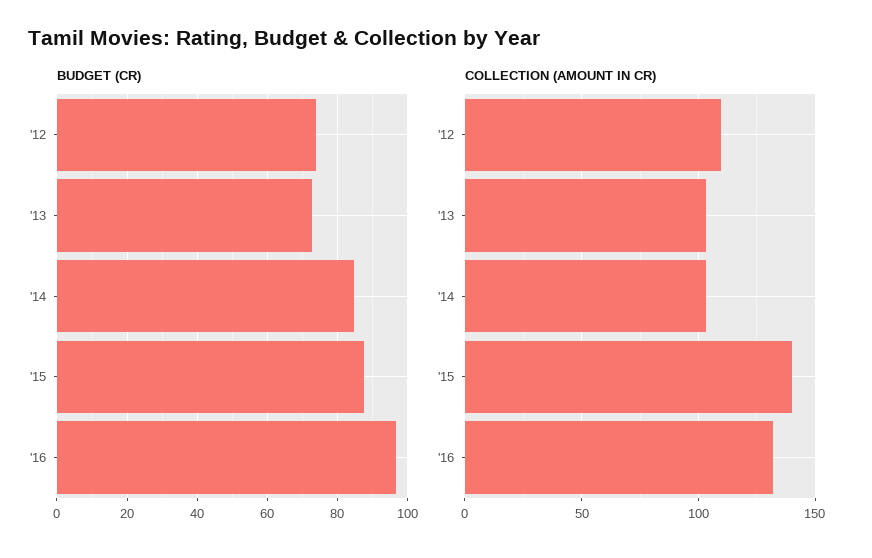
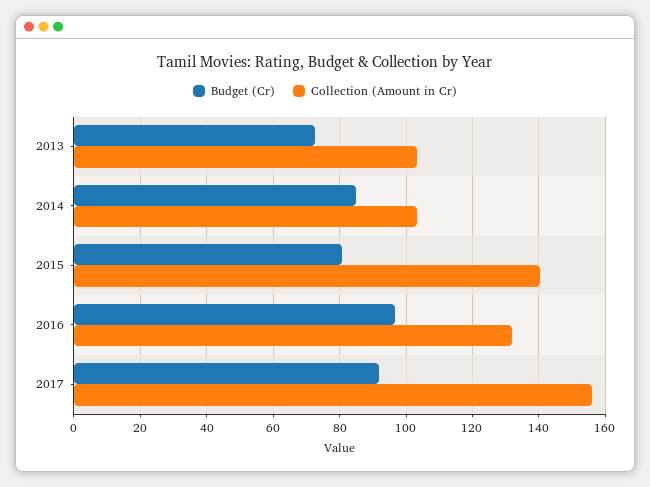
BUDGET (CR), '12: 74 -> none
BUDGET (CR), '15: 88 -> 80
COLLECTION (AMOUNT IN CR), '12: 110 -> none
BUDGET (CR), 2017: none -> 92
COLLECTION (AMOUNT IN CR), 2017: none -> 156

